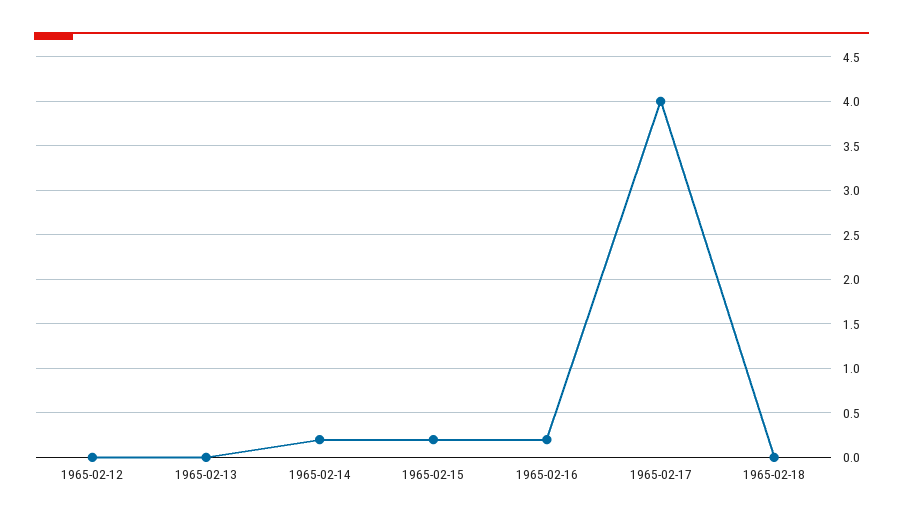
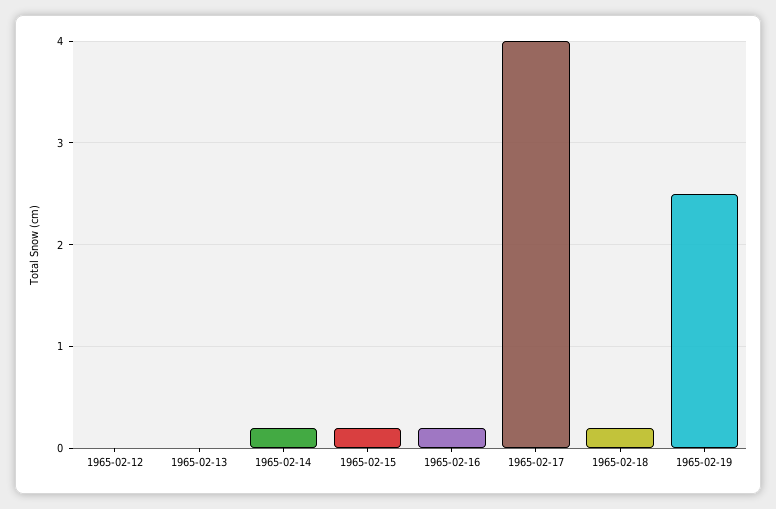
1965-02-18: 0 -> 0.2
1965-02-19: none -> 2.5

